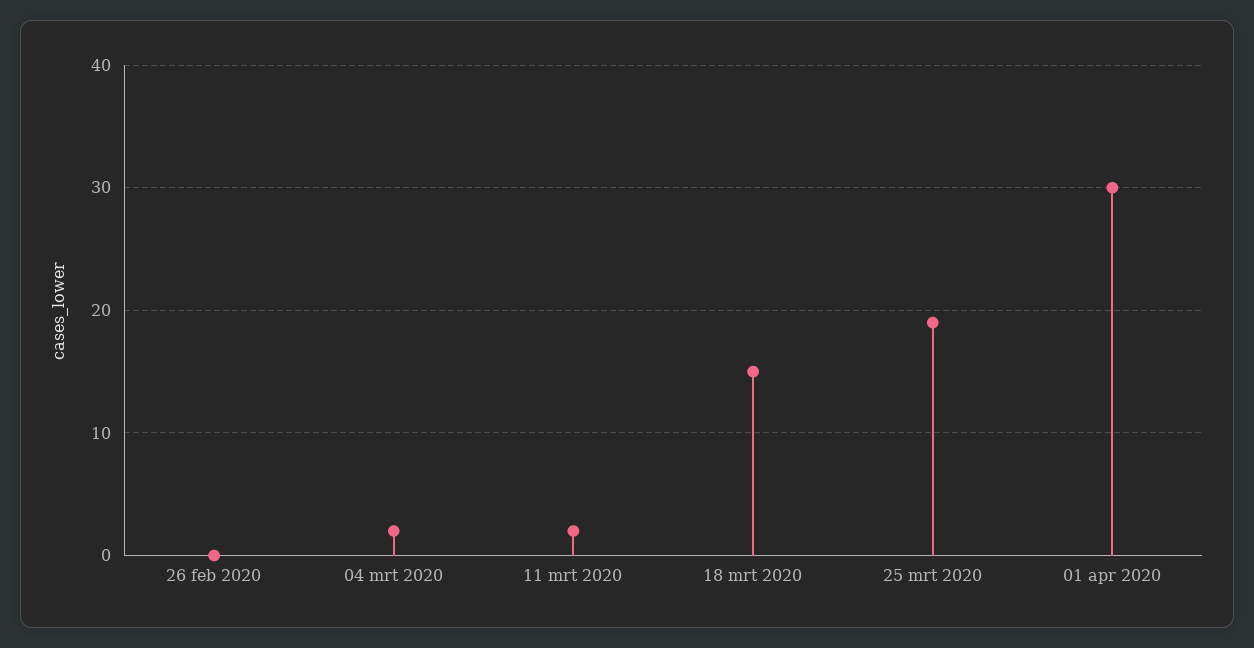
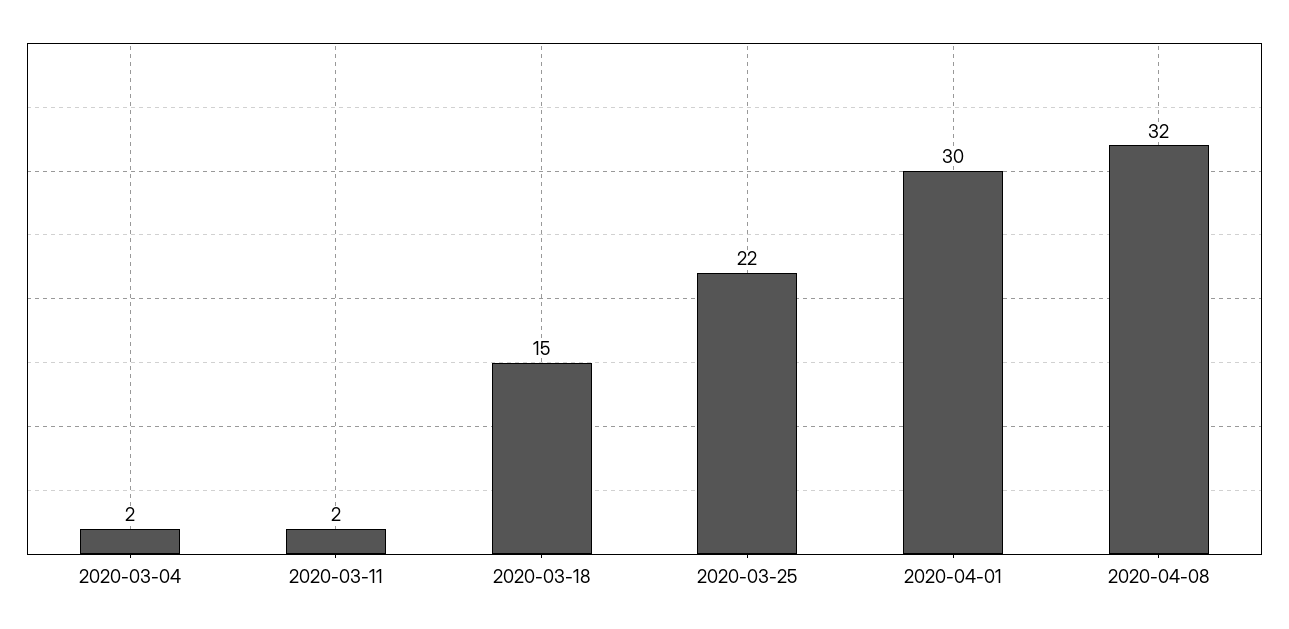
26 feb 2020: 0 -> none
25 mrt 2020: 19 -> 22
2020-04-08: none -> 32

